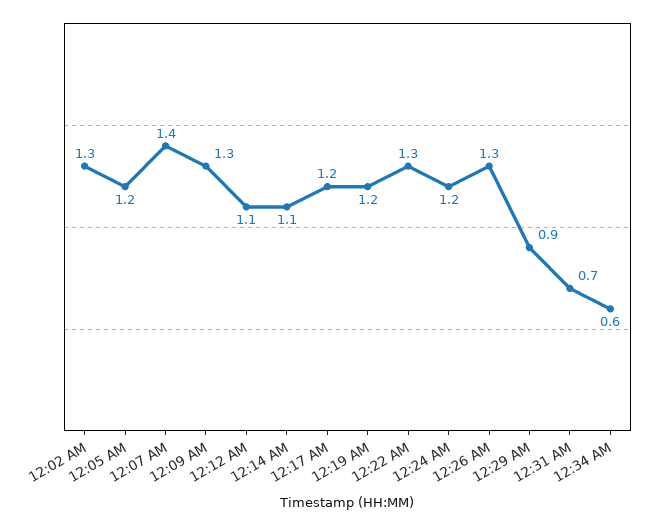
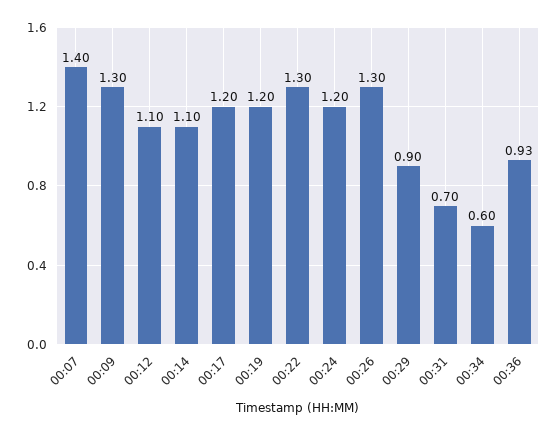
12:02 AM: 1.3 -> none
12:05 AM: 1.2 -> none
00:36: none -> 0.93

